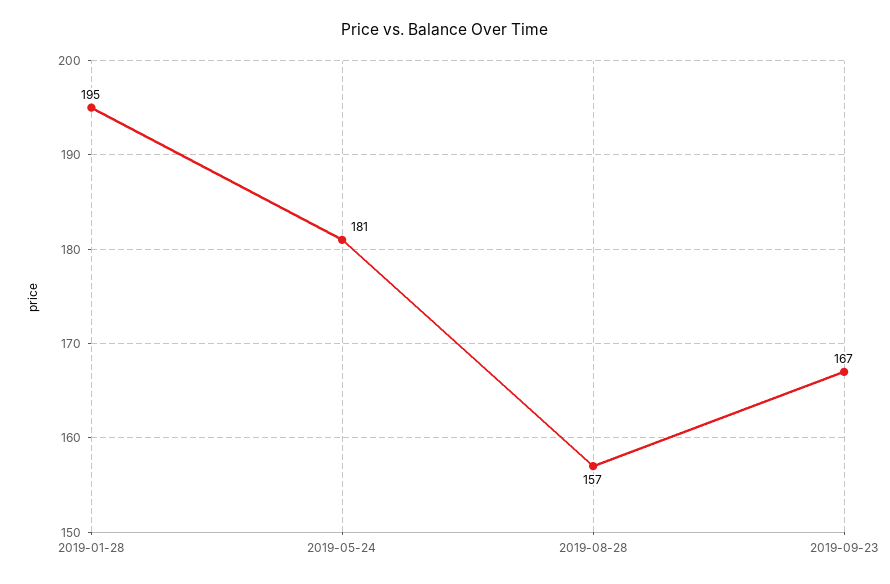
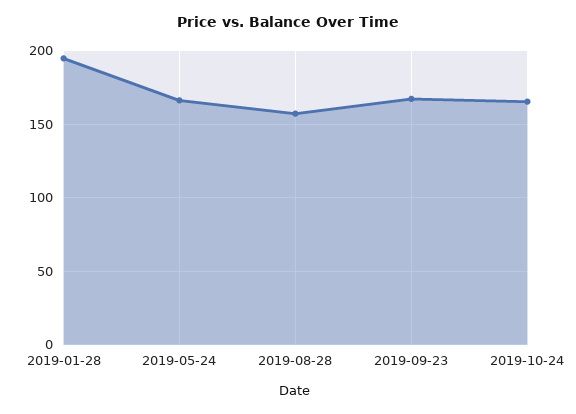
2019-05-24: 181 -> 165
2019-10-24: none -> 165

